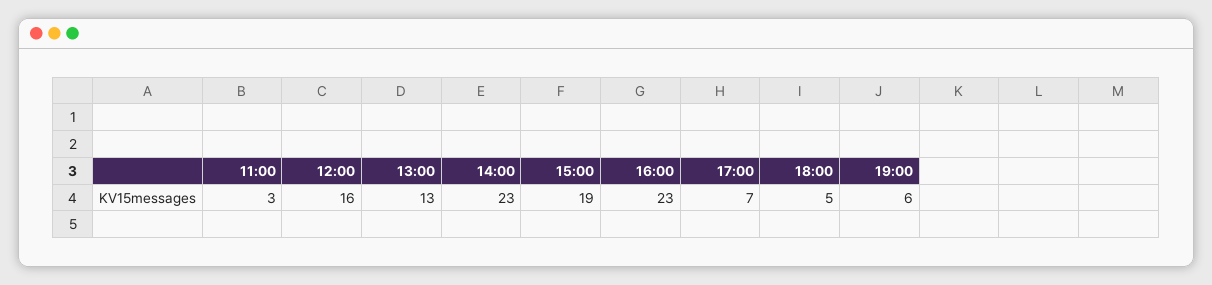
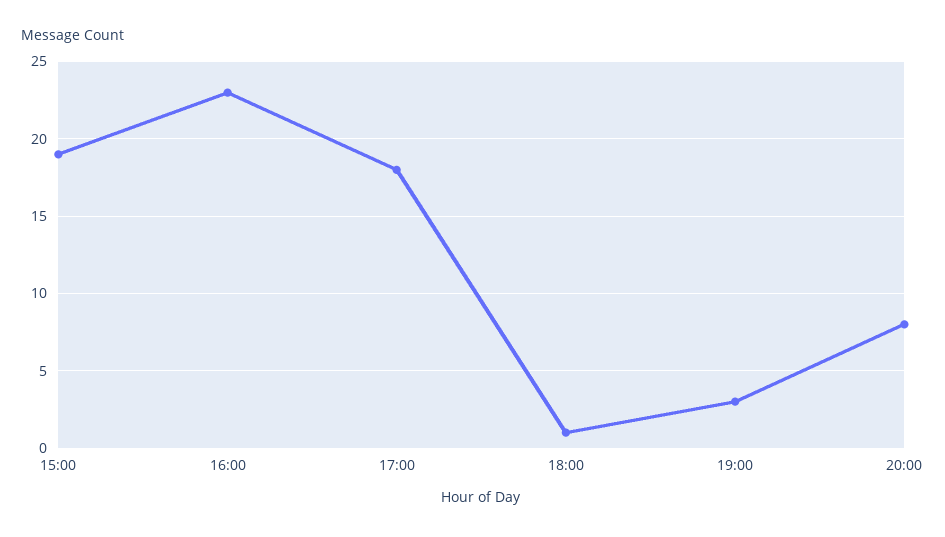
11:00: 3 -> none
12:00: 16 -> none
13:00: 13 -> none
14:00: 23 -> none
17:00: 7 -> 18
18:00: 5 -> 1
19:00: 6 -> 3
20:00: none -> 8

